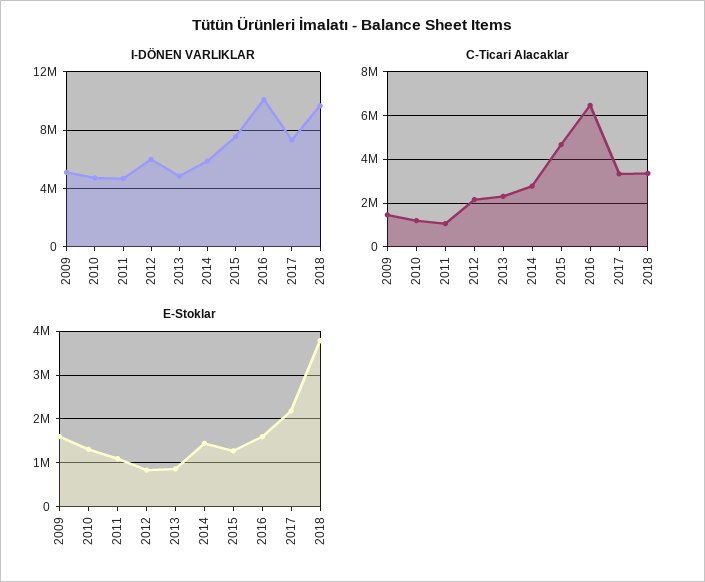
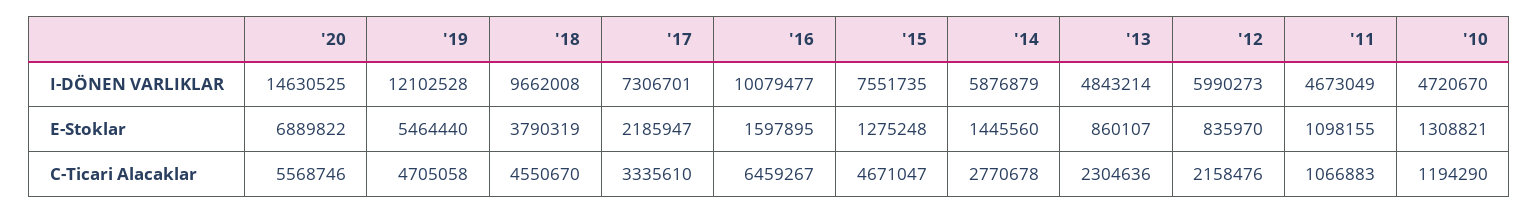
I-DÖNEN VARLIKLAR, 2009: 5000000 -> none
C-Ticari Alacaklar, 2009: 1500000 -> none
C-Ticari Alacaklar, 2018: 3500000 -> 4550670
E-Stoklar, 2009: 1600000 -> none
I-DÖNEN VARLIKLAR, '20: none -> 14630525
I-DÖNEN VARLIKLAR, '19: none -> 12102528
E-Stoklar, '20: none -> 6889822
E-Stoklar, '19: none -> 5464440
C-Ticari Alacaklar, '20: none -> 5568746
C-Ticari Alacaklar, '19: none -> 4705058

